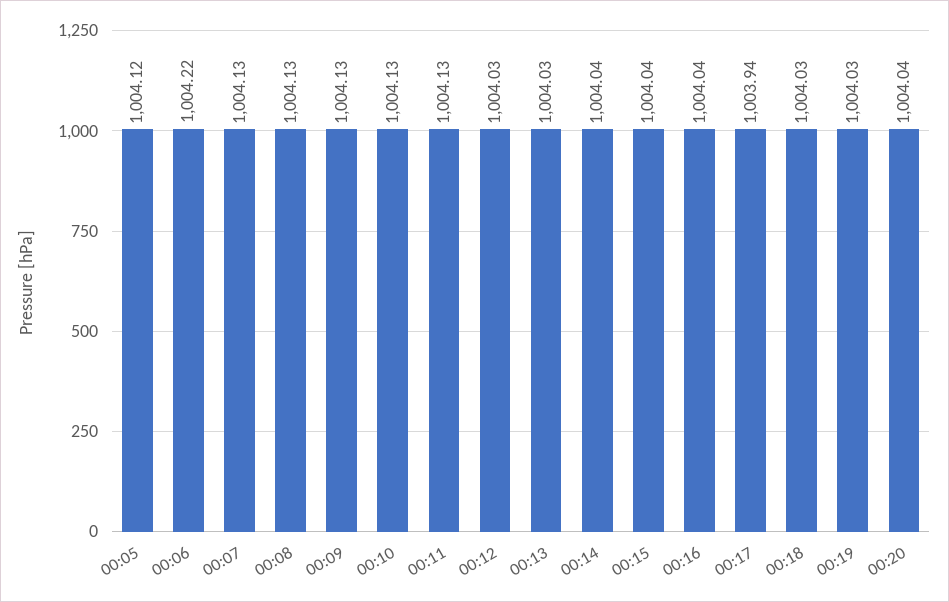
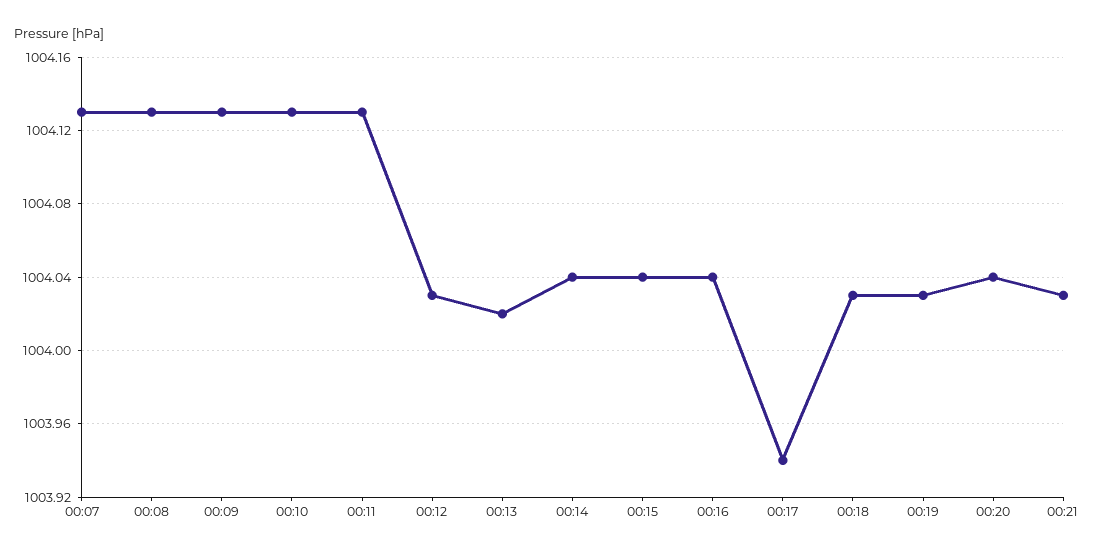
00:05: 1004.12 -> none
00:06: 1004.22 -> none
00:13: 1004.03 -> 1004.02
00:21: none -> 1004.03

